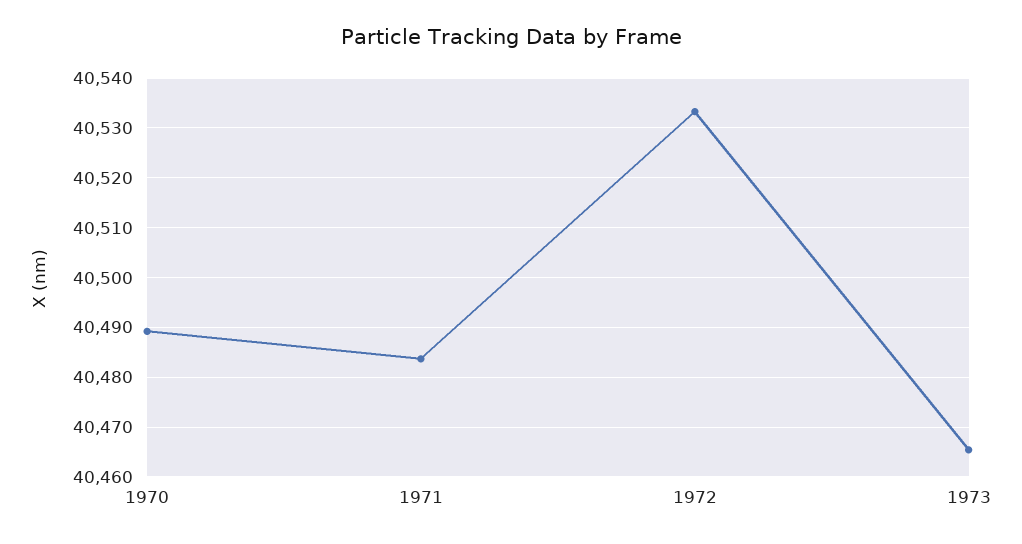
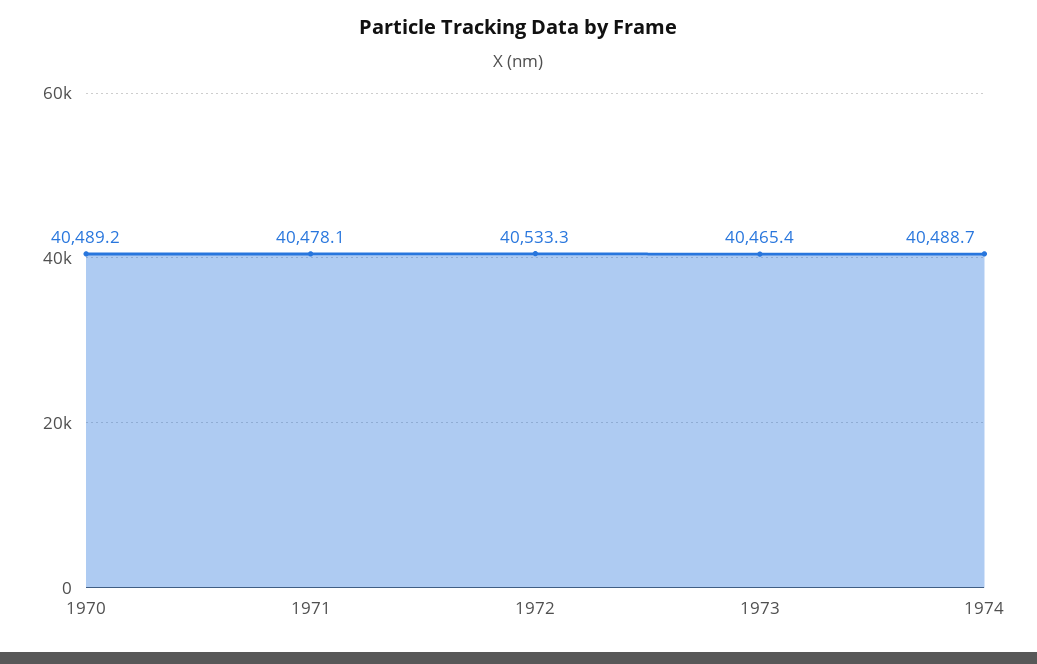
1971: 40484 -> 40478.1
1974: none -> 40488.7

